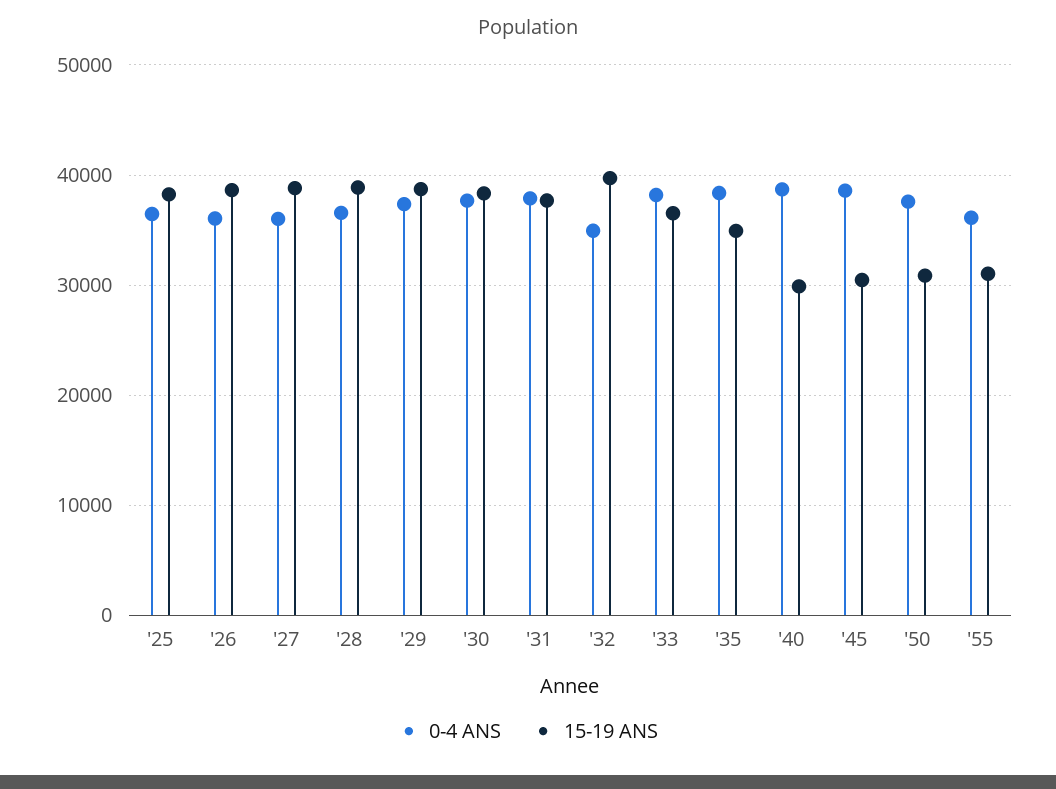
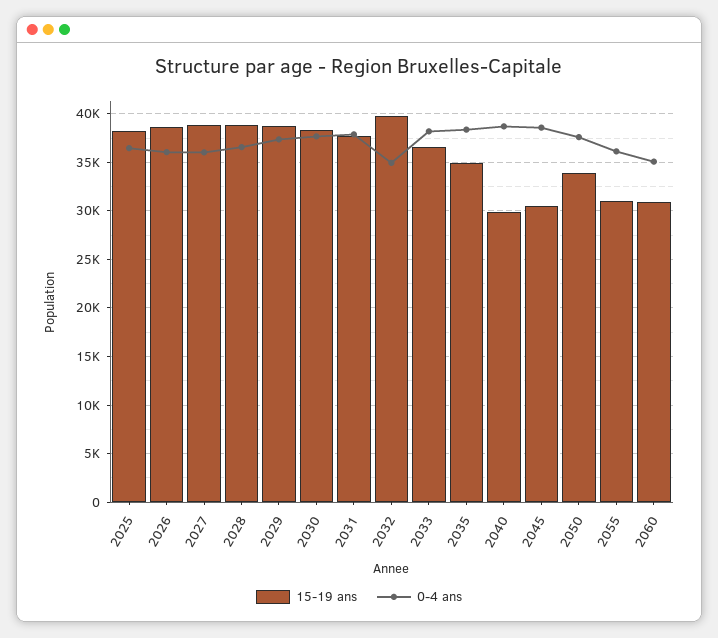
15-19 ANS, '50: 31000 -> 34000
15-19 ANS, 2060: none -> 31000
0-4 ANS, 2060: none -> 35000

